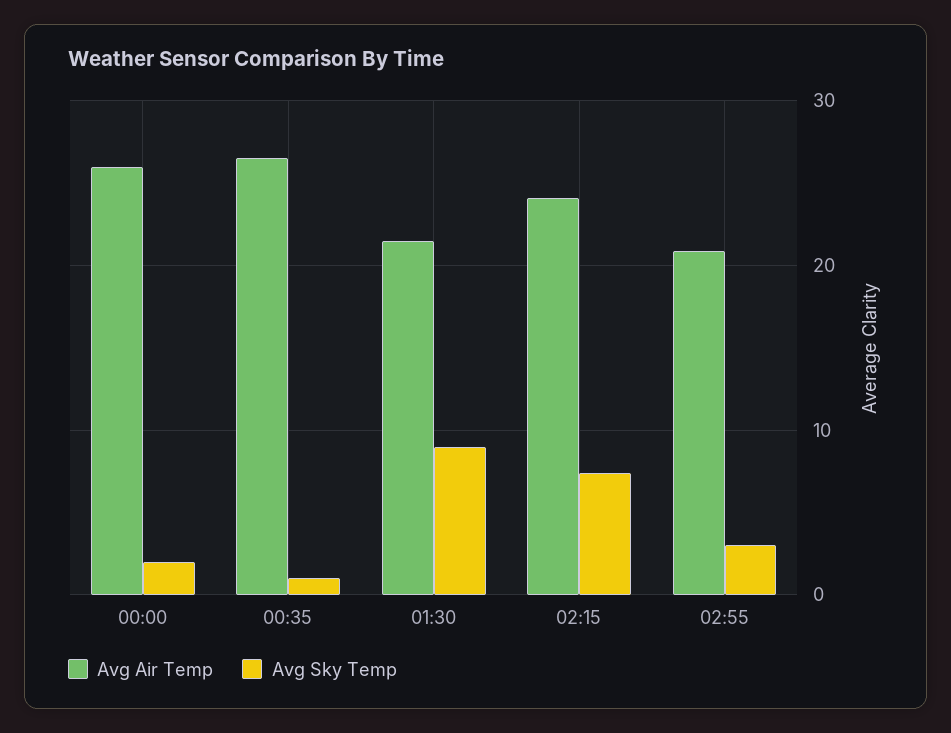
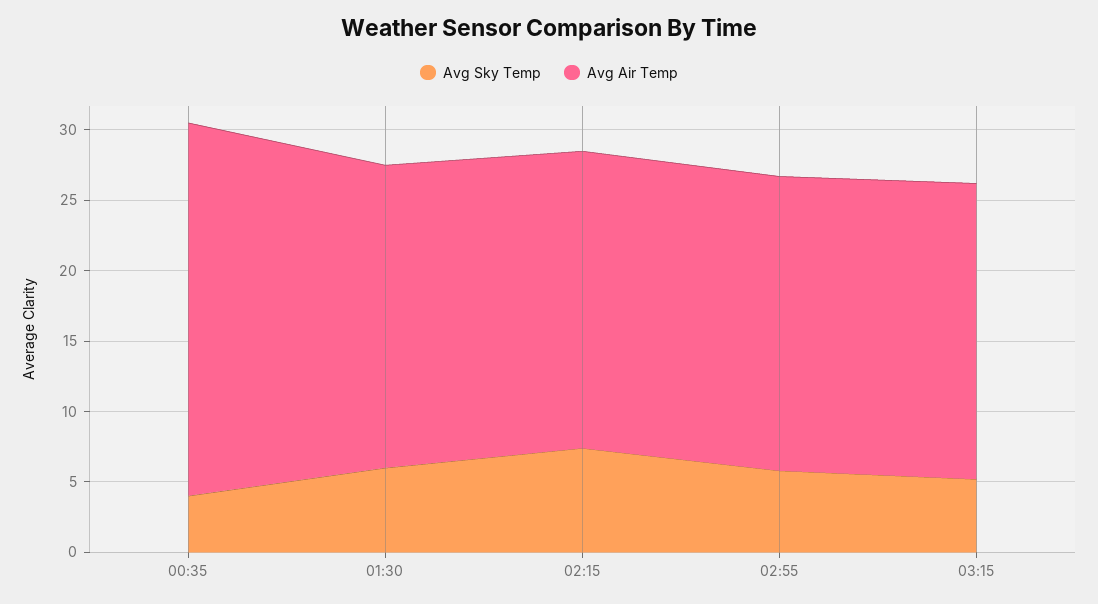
Avg Air Temp, 00:00: 26 -> none
Avg Sky Temp, 00:00: 2 -> none
Avg Sky Temp, 00:35: 1 -> 4
Avg Sky Temp, 01:30: 9 -> 6
Avg Air Temp, 02:15: 24 -> 21
Avg Sky Temp, 02:55: 3 -> 6
Avg Sky Temp, 03:15: none -> 5
Avg Air Temp, 03:15: none -> 21

